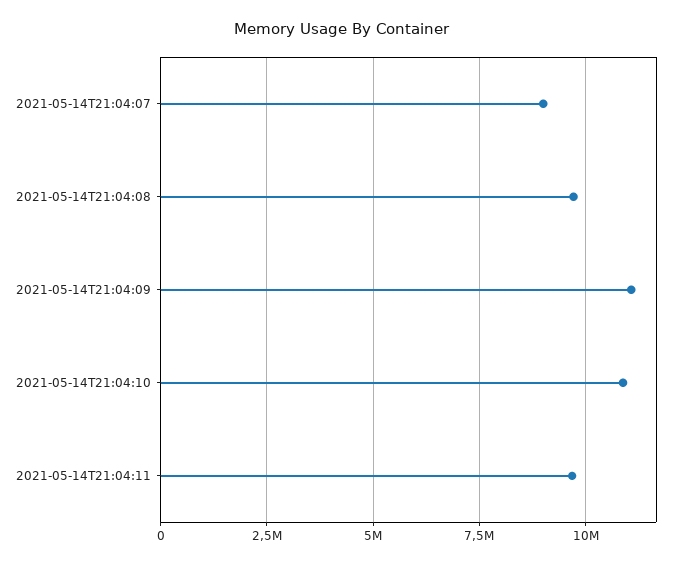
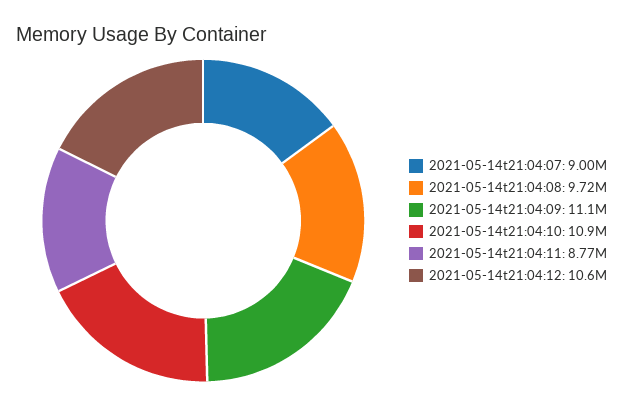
2021-05-14T21:04:11: 9750000 -> 8770000
2021-05-14t21:04:12: none -> 10600000

